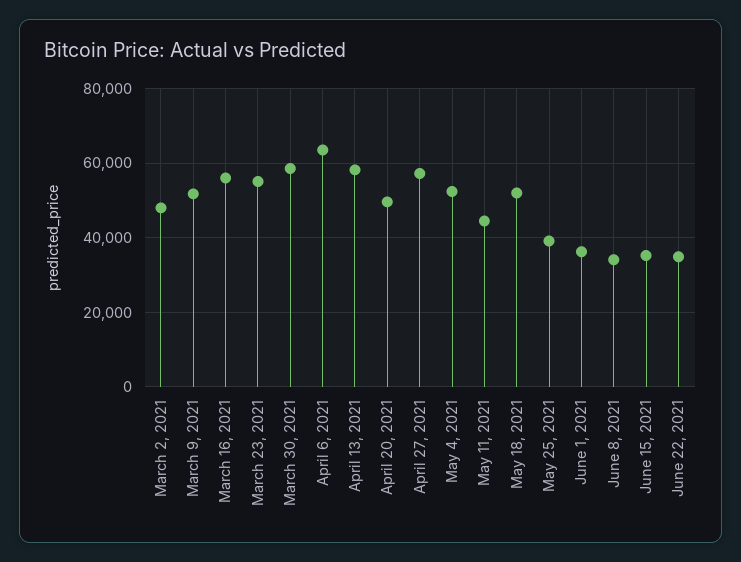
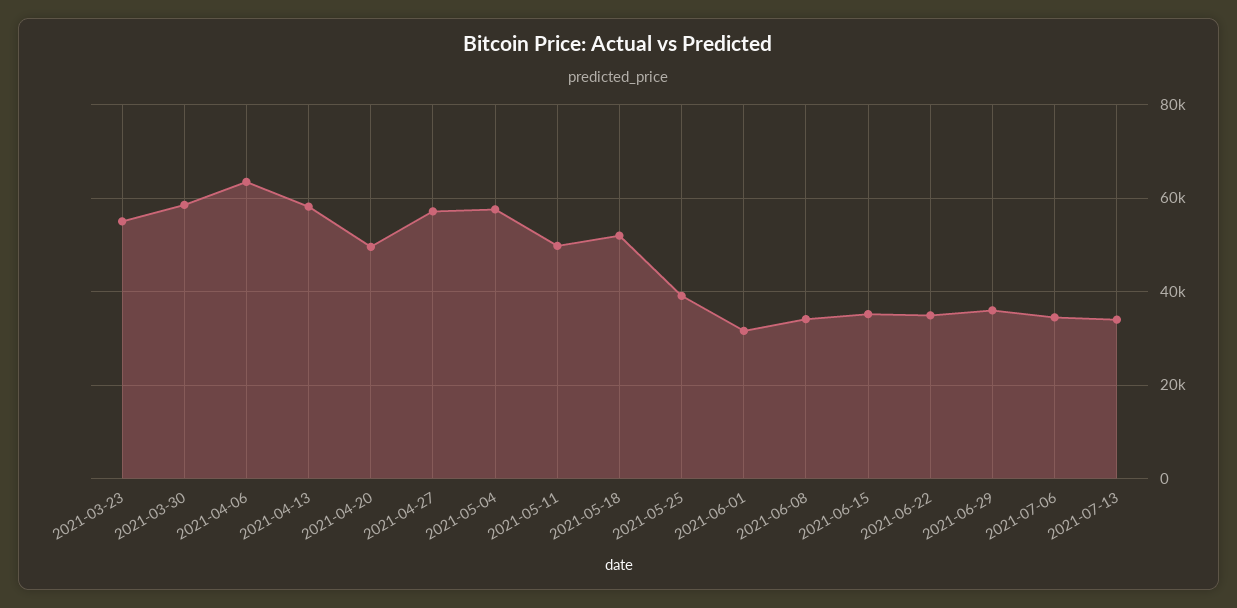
March 2, 2021: 48000 -> none
March 9, 2021: 52000 -> none
March 16, 2021: 56000 -> none
May 4, 2021: 52000 -> 58000
May 11, 2021: 44000 -> 50000
June 1, 2021: 36000 -> 32000
2021-06-29: none -> 36000
2021-07-06: none -> 34000
2021-07-13: none -> 34000

